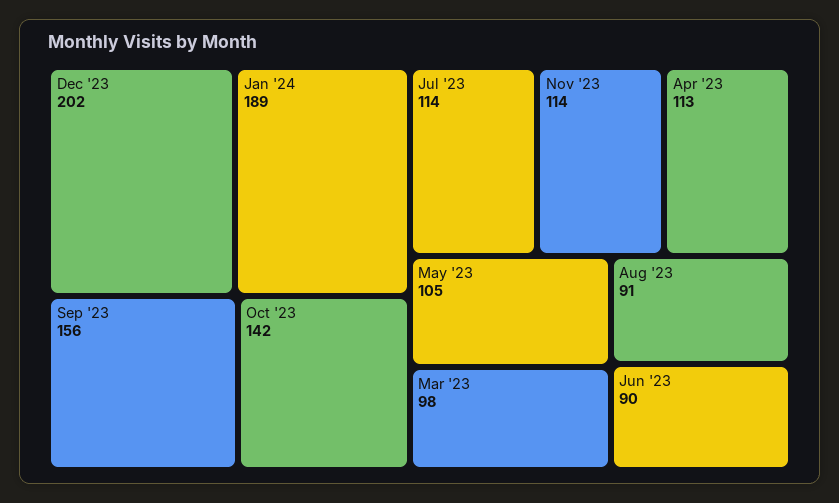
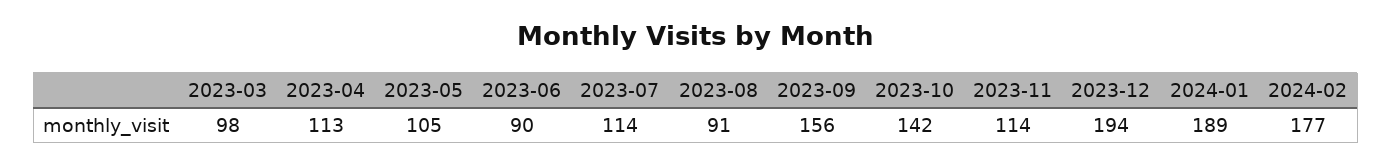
Dec '23: 202 -> 194
2024-02: none -> 177

